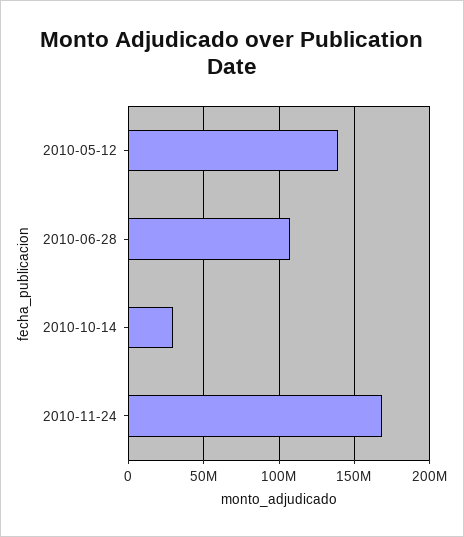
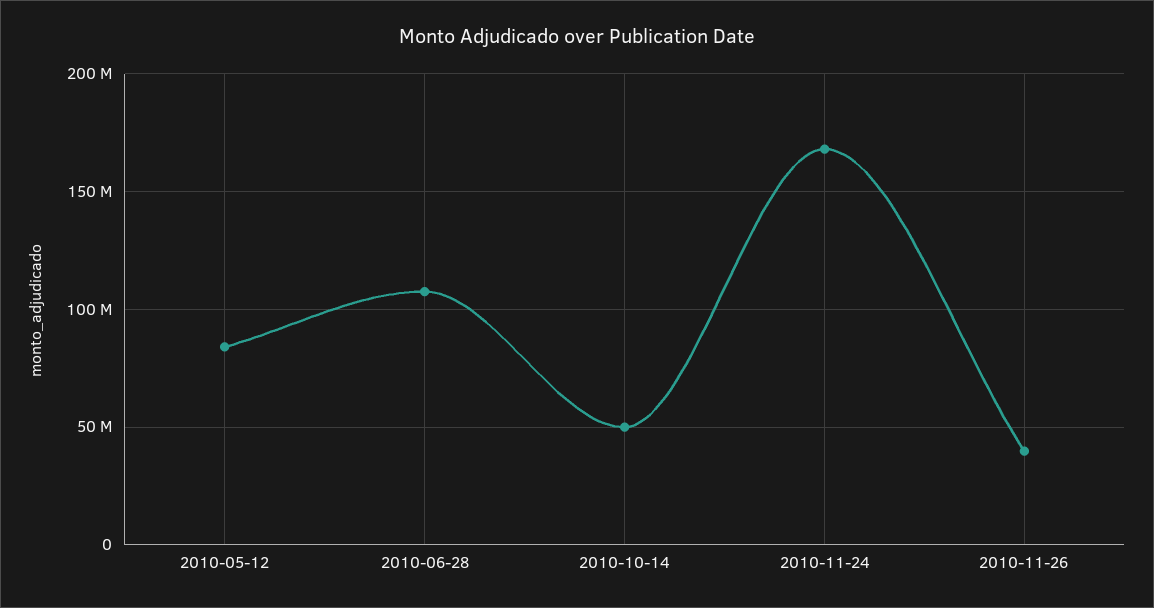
2010-05-12: 140000000 -> 85000000
2010-10-14: 30000000 -> 50000000
2010-11-26: none -> 40000000

